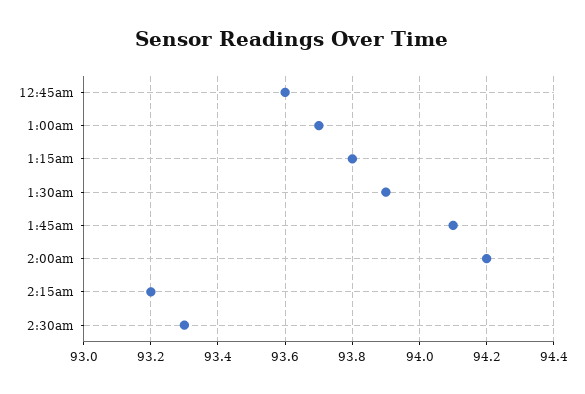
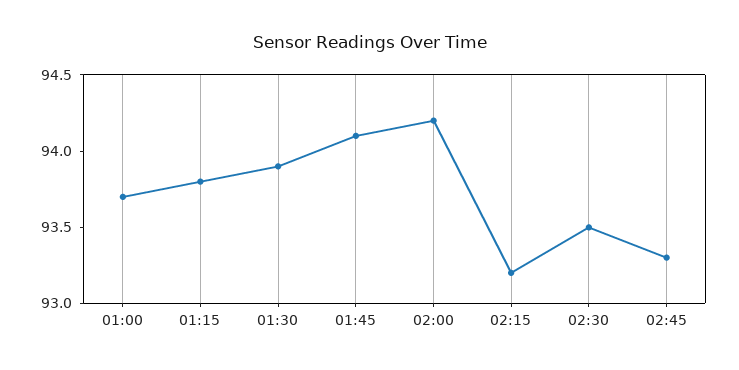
12:45am: 93.6 -> none
2:30am: 93.3 -> 93.5
02:45: none -> 93.3

